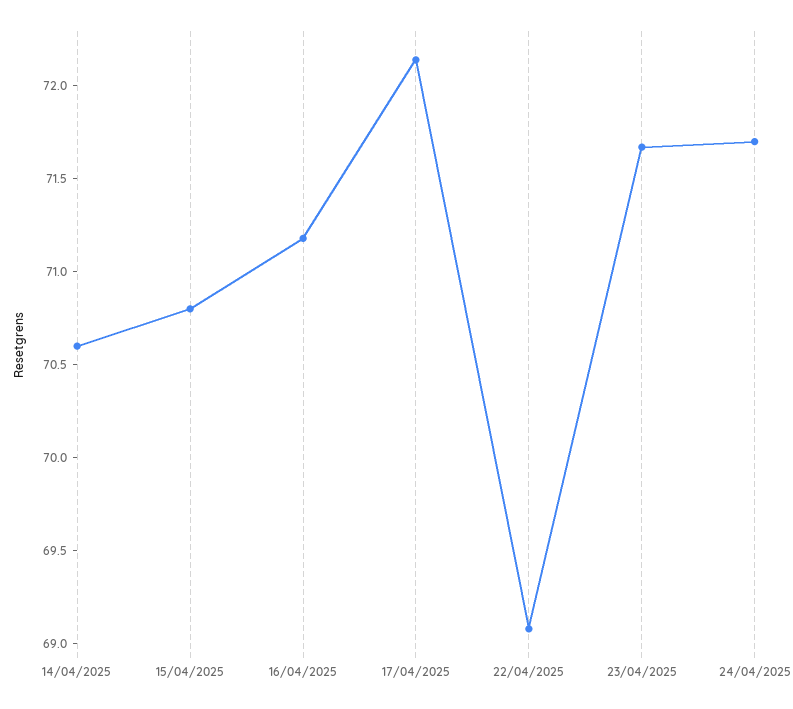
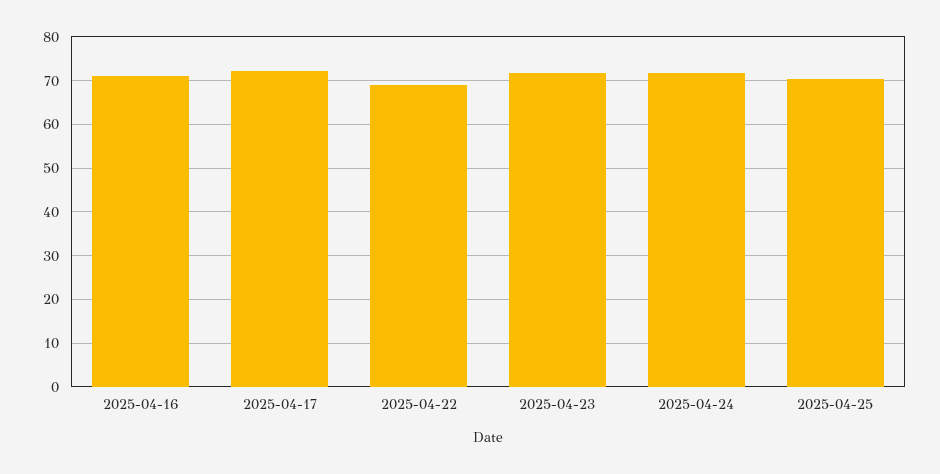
14/04/2025: 70.6 -> none
15/04/2025: 70.8 -> none
2025-04-25: none -> 70

